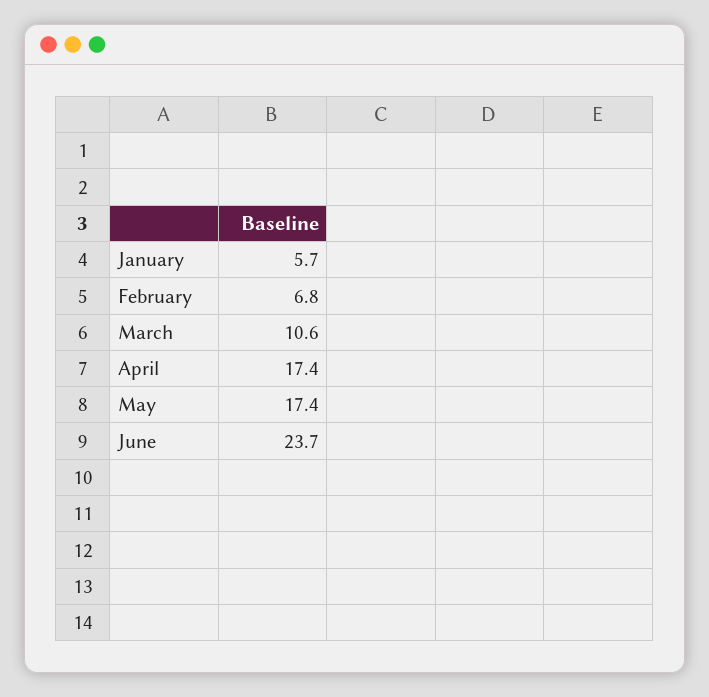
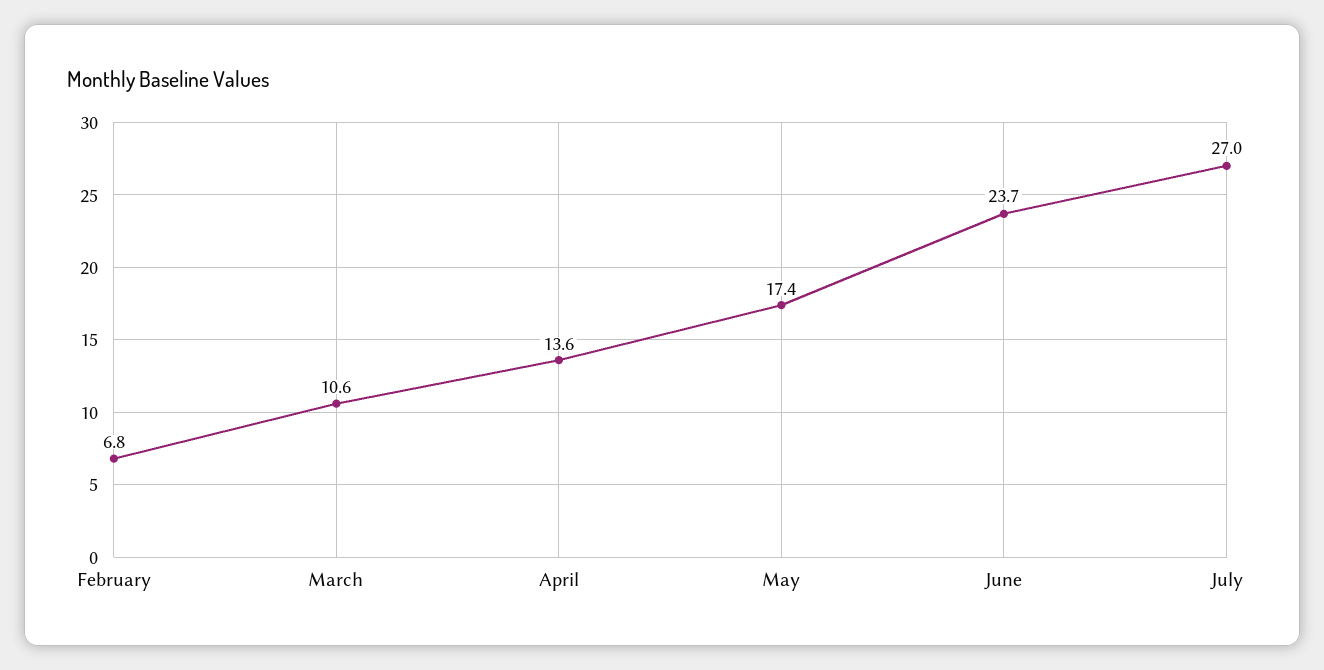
January: 5.7 -> none
April: 17.4 -> 13.6
July: none -> 27

